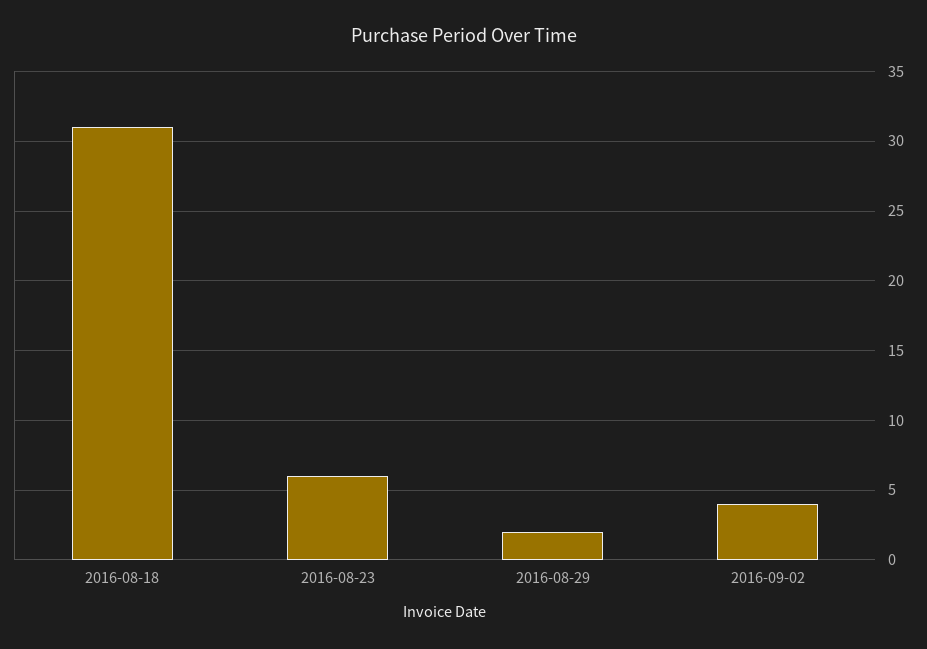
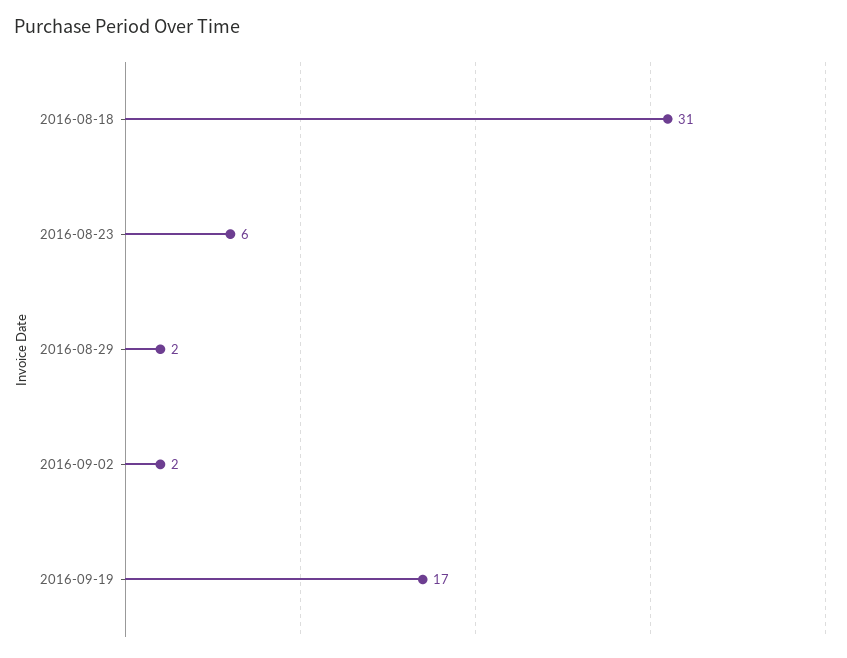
2016-09-02: 4 -> 2
2016-09-19: none -> 17

